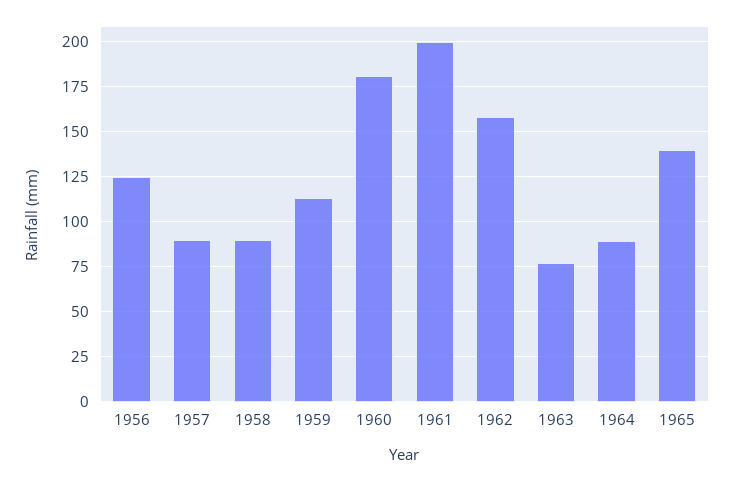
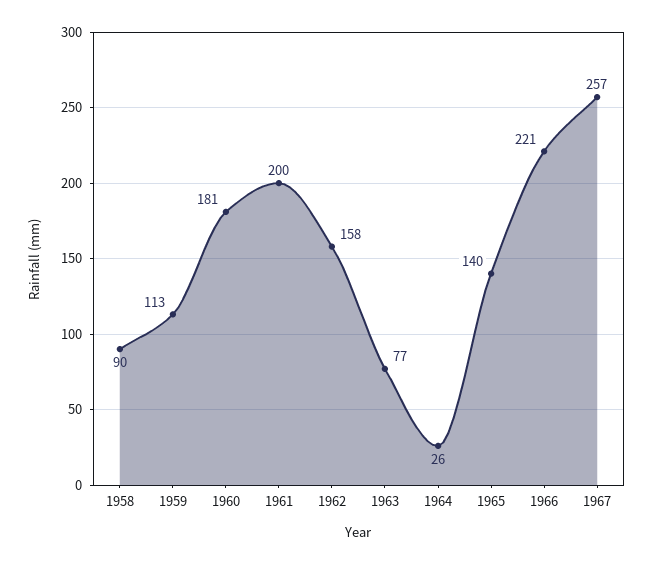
1956: 125 -> none
1957: 90 -> none
1964: 90 -> 26
1966: none -> 221
1967: none -> 257

